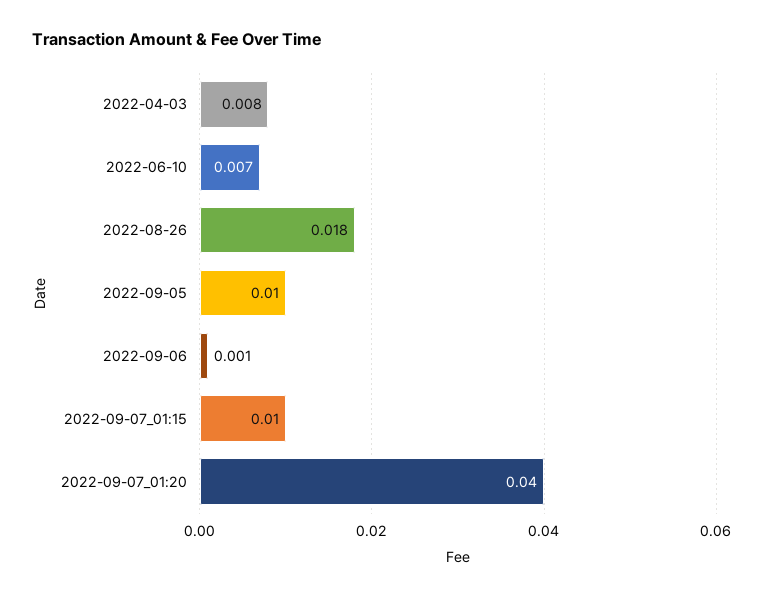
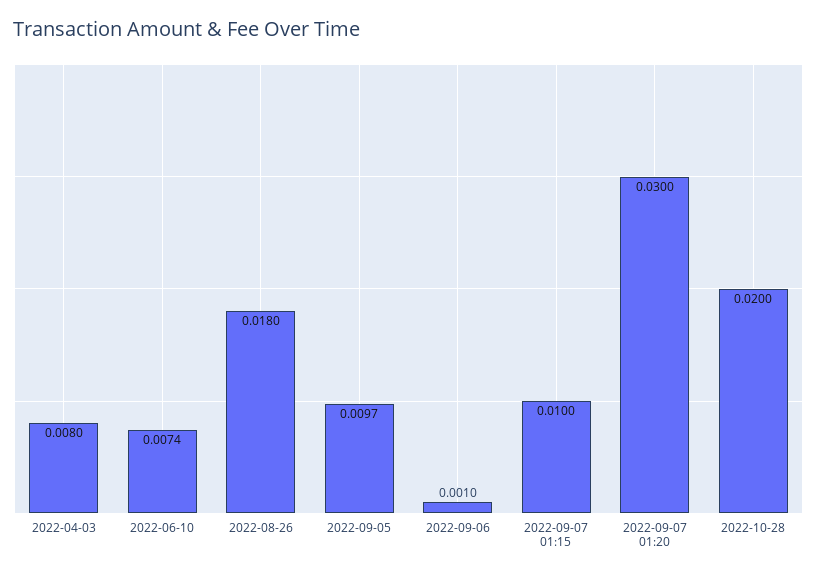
2022-09-07_01:20: 0.04 -> 0.03
2022-10-28: none -> 0.02

